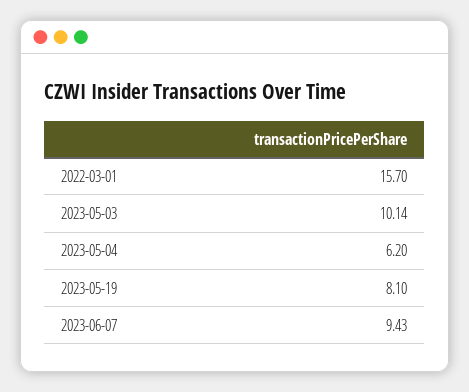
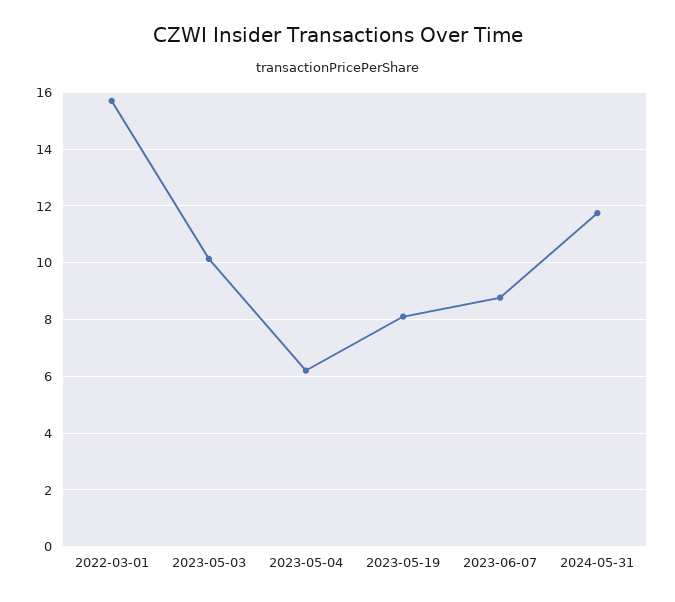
2023-06-07: 9.43 -> 8.75
2024-05-31: none -> 11.75

